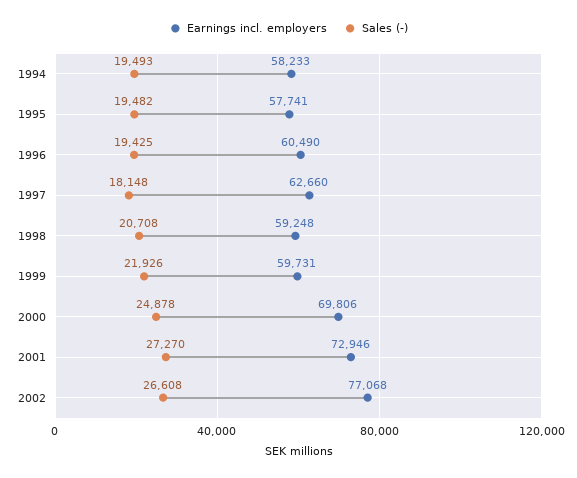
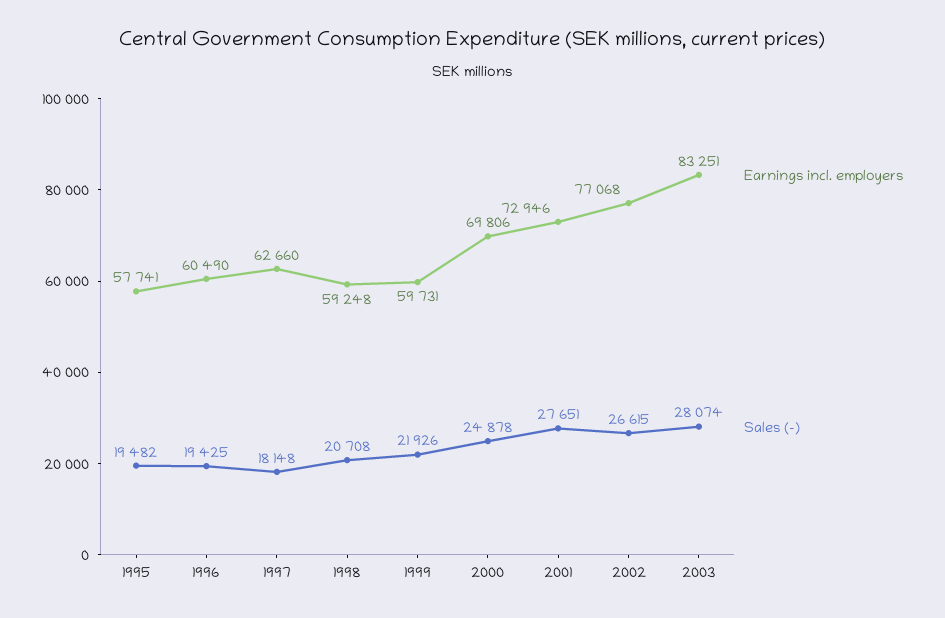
Earnings incl. employers, 1994: 58233 -> none
Sales (-), 1994: 19493 -> none
Sales (-), 2001: 27270 -> 27651
Sales (-), 2002: 26608 -> 26615
Earnings incl. employers, 2003: none -> 83251
Sales (-), 2003: none -> 28074

